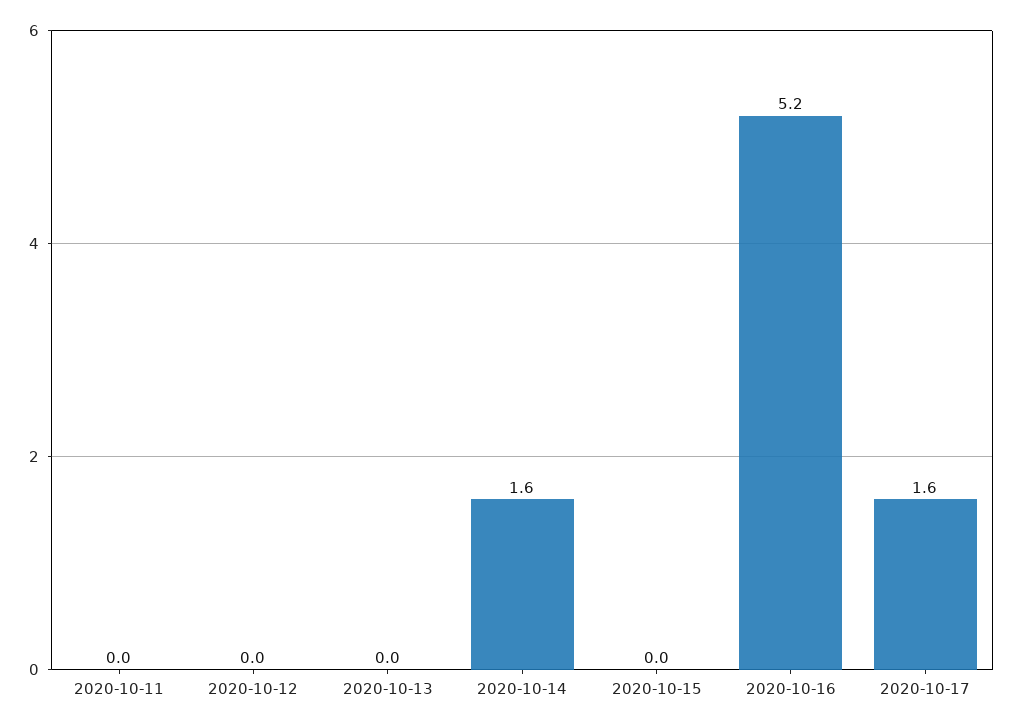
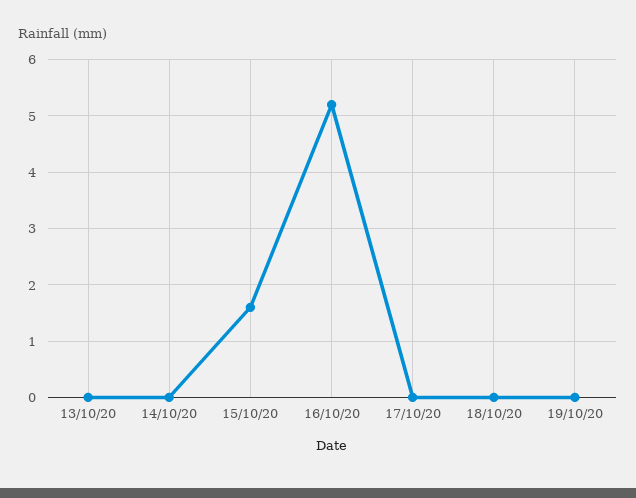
2020-10-11: 0 -> none
2020-10-12: 0 -> none
2020-10-14: 1.6 -> 0
2020-10-15: 0 -> 1.5
2020-10-17: 1.6 -> 0
18/10/20: none -> 0
19/10/20: none -> 0

